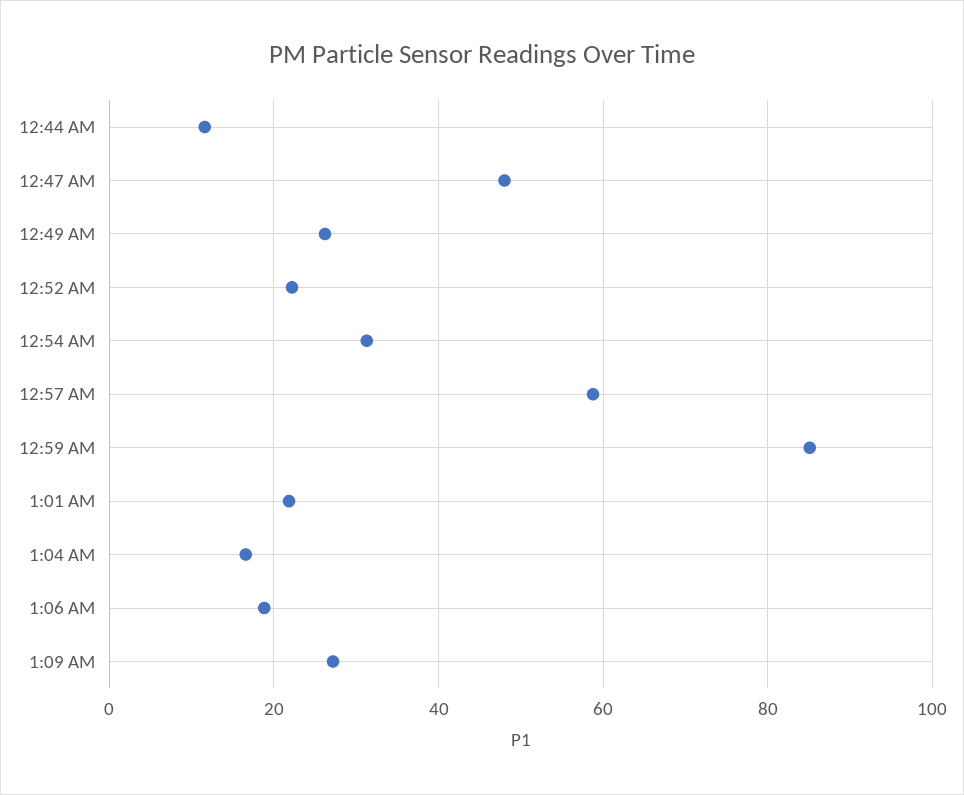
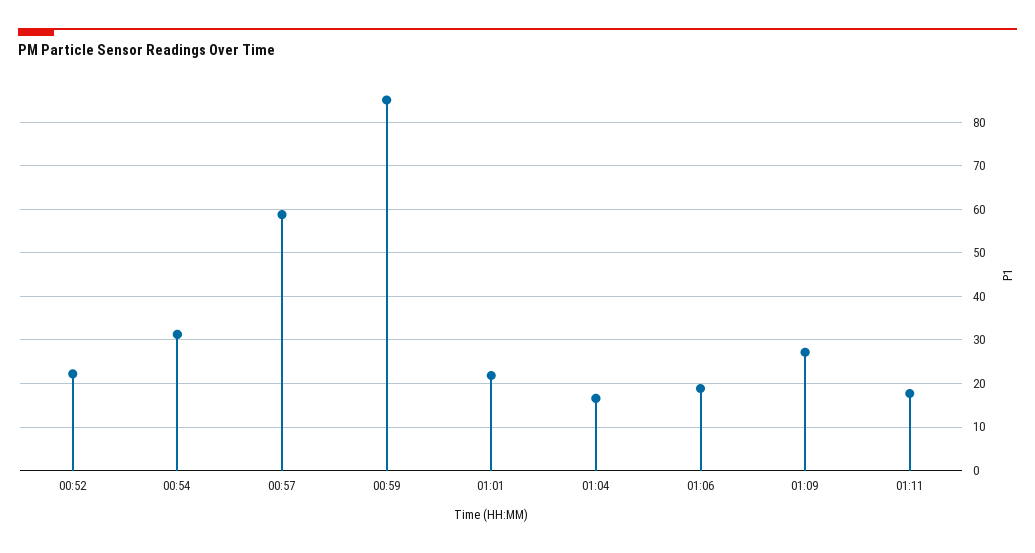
12:44 AM: 12 -> none
12:47 AM: 48 -> none
12:49 AM: 26 -> none
01:11: none -> 18

